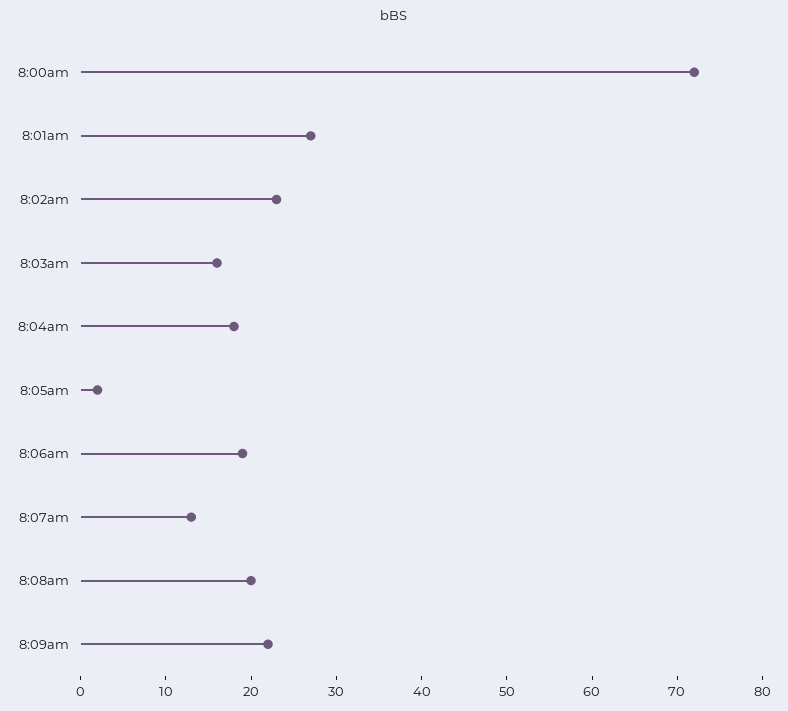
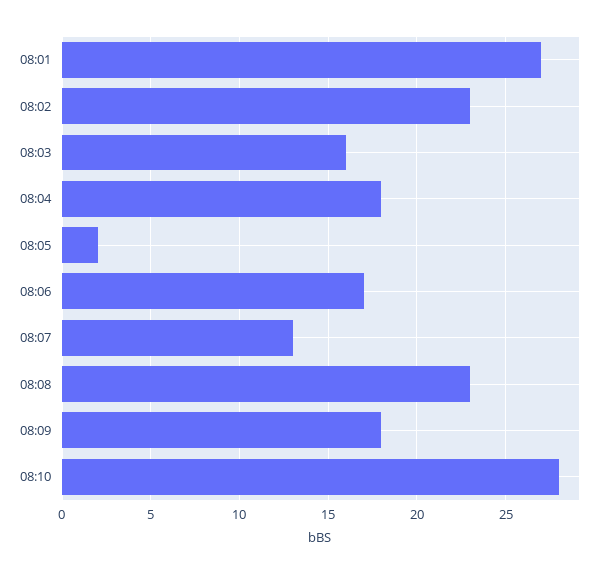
8:00am: 72 -> none
8:06am: 19 -> 17
8:08am: 20 -> 23
8:09am: 22 -> 18
08:10: none -> 28

